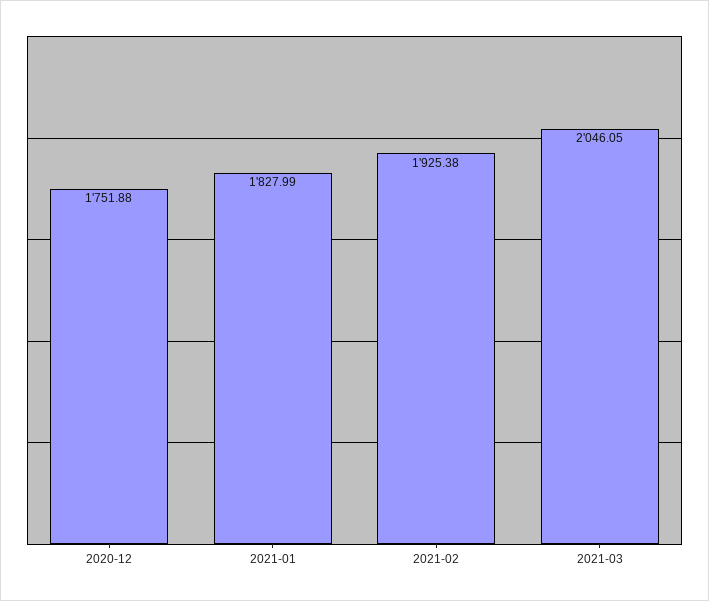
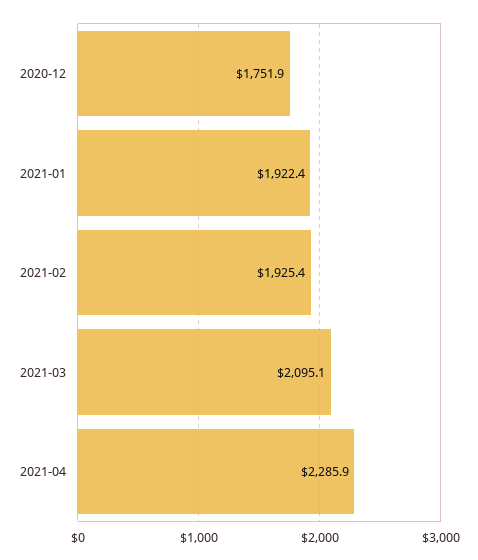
2021-01: 1827.99 -> 1922.4
2021-03: 2046.05 -> 2095.1
2021-04: none -> 2285.9

